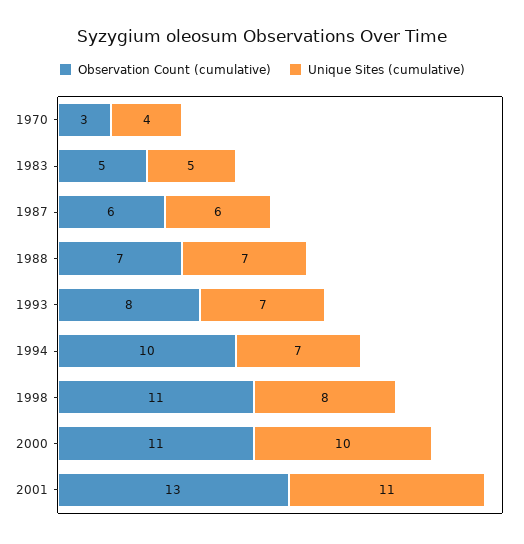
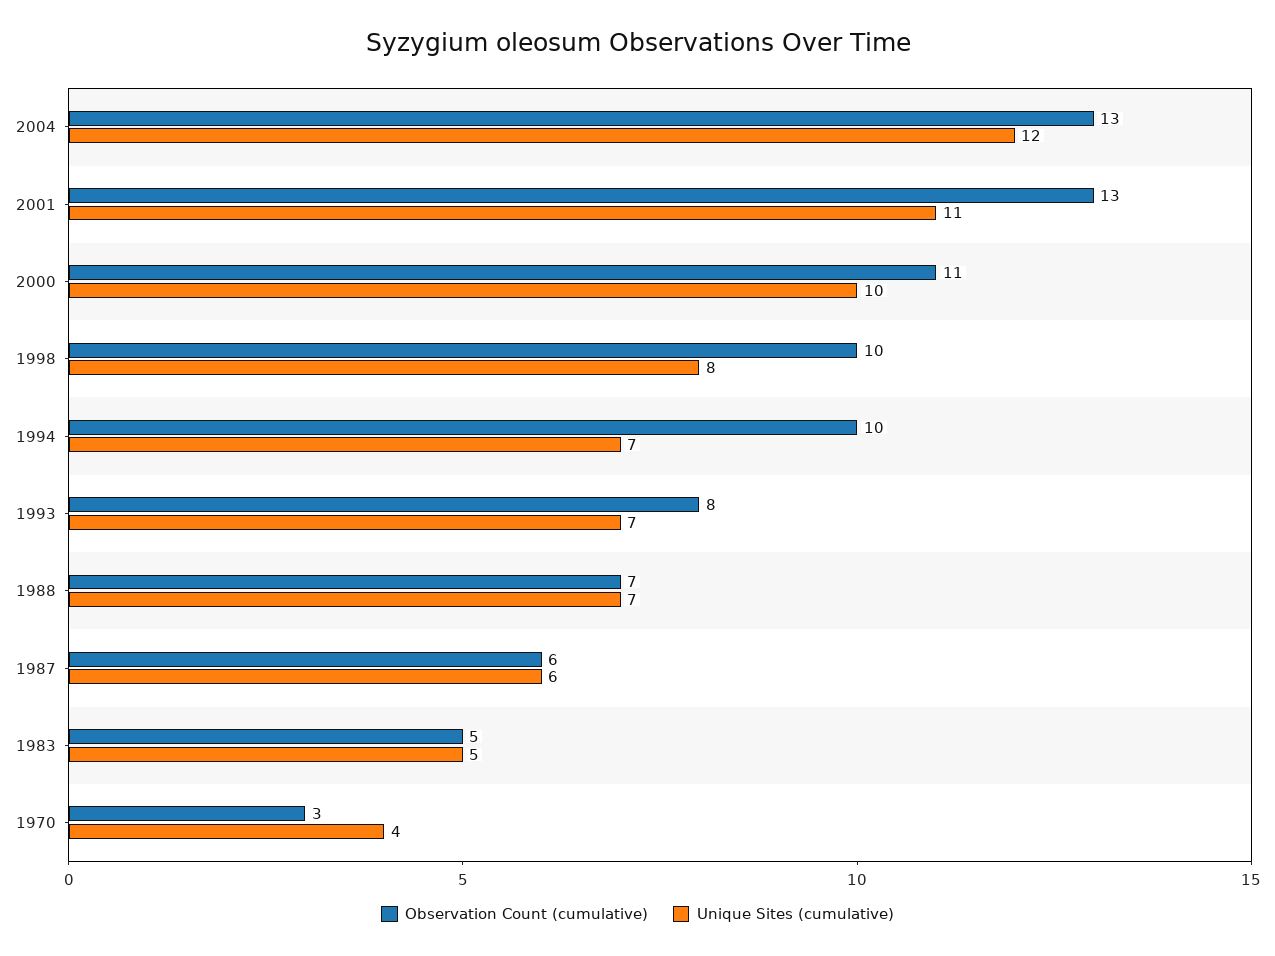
Observation Count (cumulative), 1998: 11 -> 10
Observation Count (cumulative), 2004: none -> 13
Unique Sites (cumulative), 2004: none -> 12

